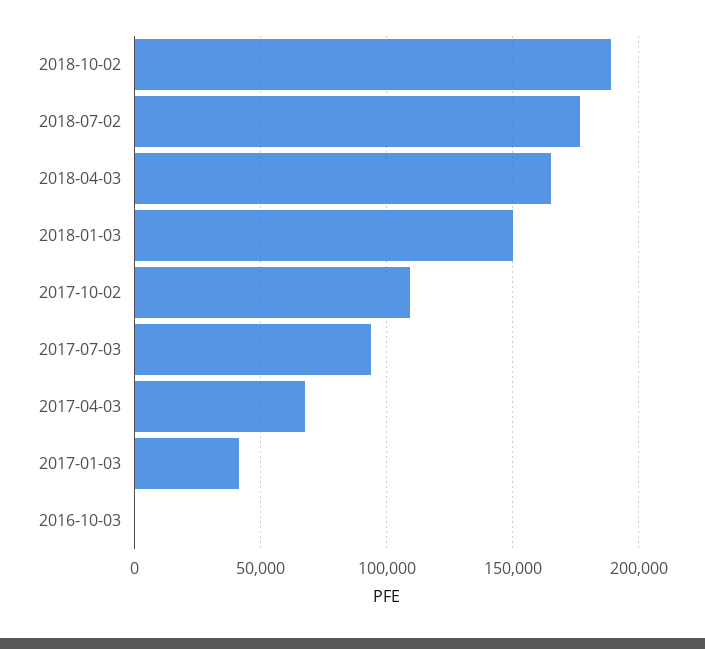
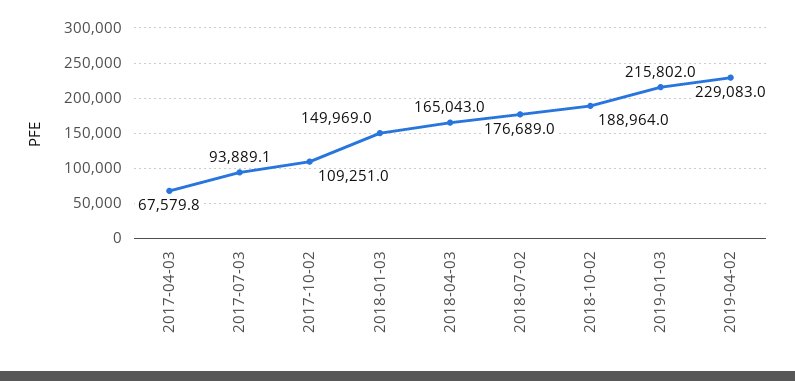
2017-01-03: 40000 -> none
2016-10-03: 0 -> none
2019-01-03: none -> 215802
2019-04-02: none -> 229083

